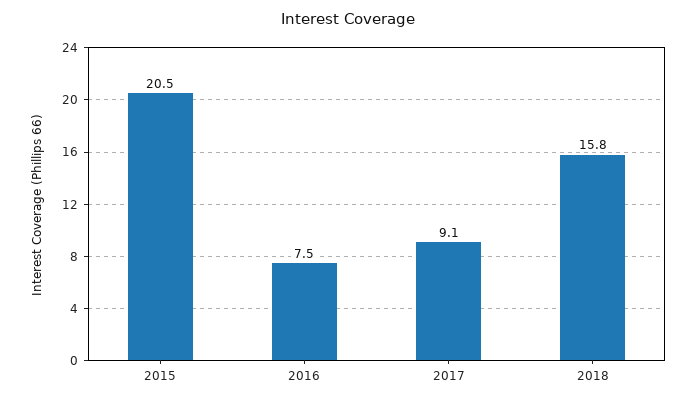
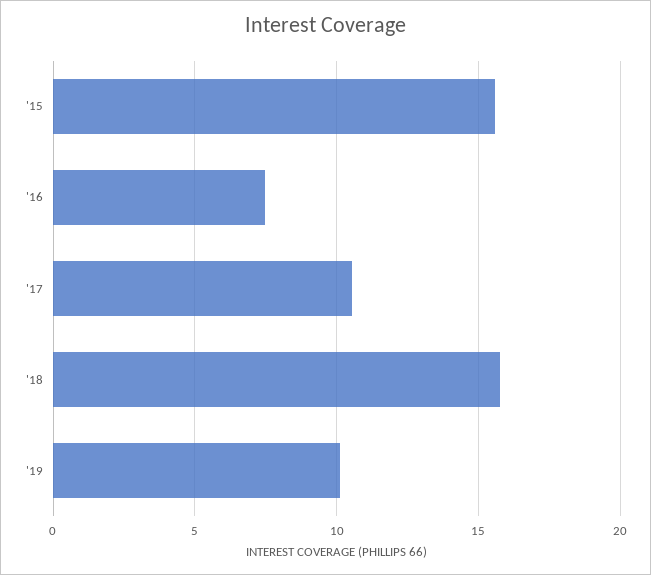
2015: 20.5 -> 15.5
2017: 9.1 -> 10.5
'19: none -> 10

